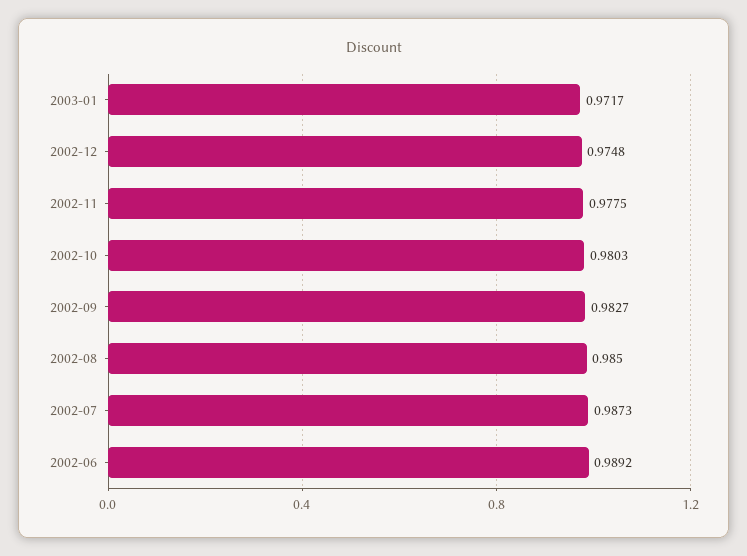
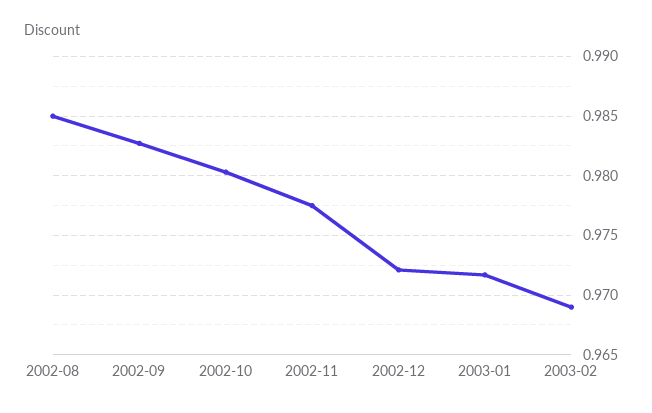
2002-12: 0.9748 -> 0.972
2002-07: 0.9873 -> none
2002-06: 0.9892 -> none
2003-02: none -> 0.969

